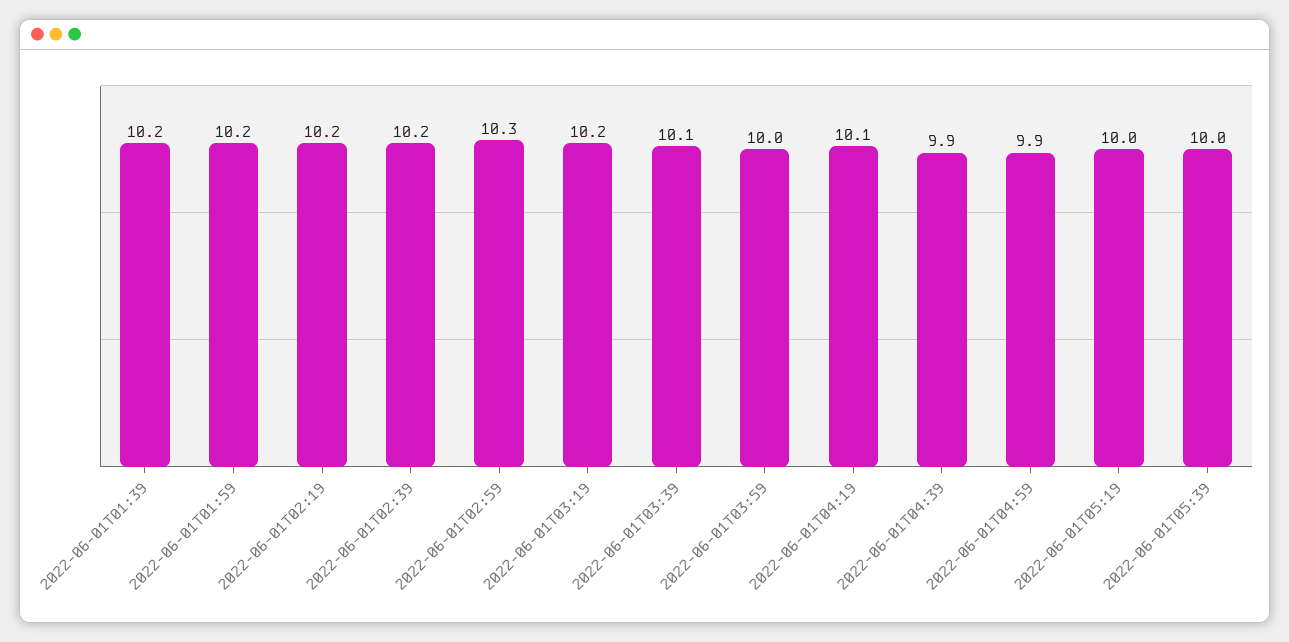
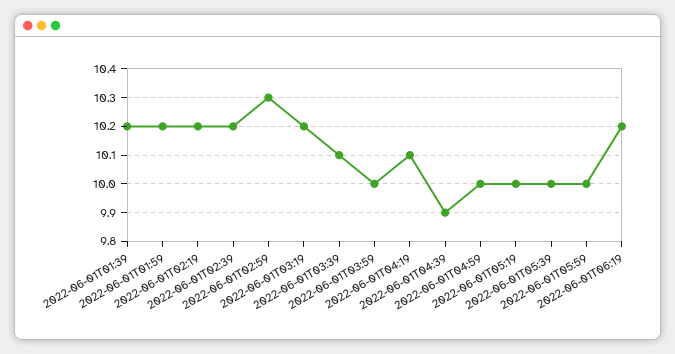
2022-06-01T04:59: 9.9 -> 10
2022-06-01T05:59: none -> 10
2022-06-01T06:19: none -> 10.2

